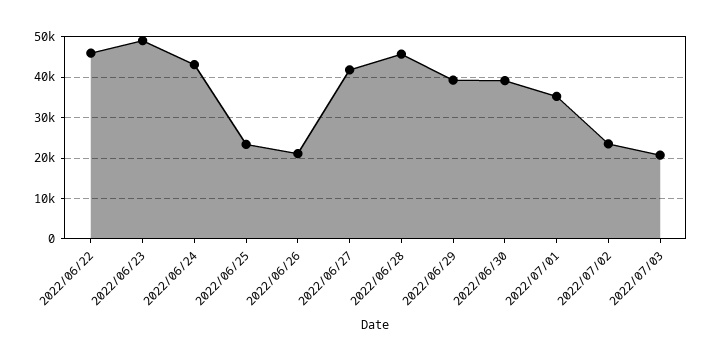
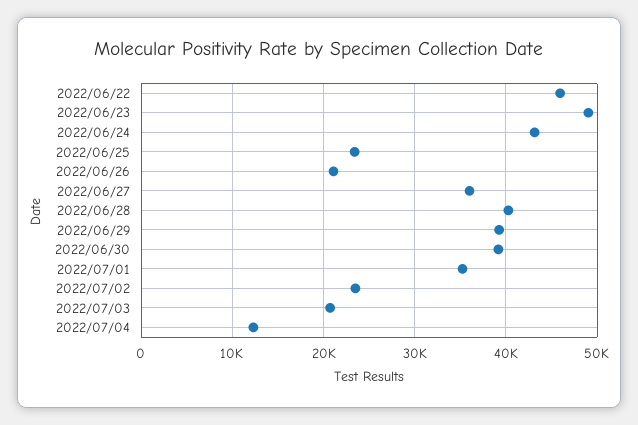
2022/06/27: 42000 -> 36000
2022/06/28: 46000 -> 40000
2022/07/04: none -> 12000

